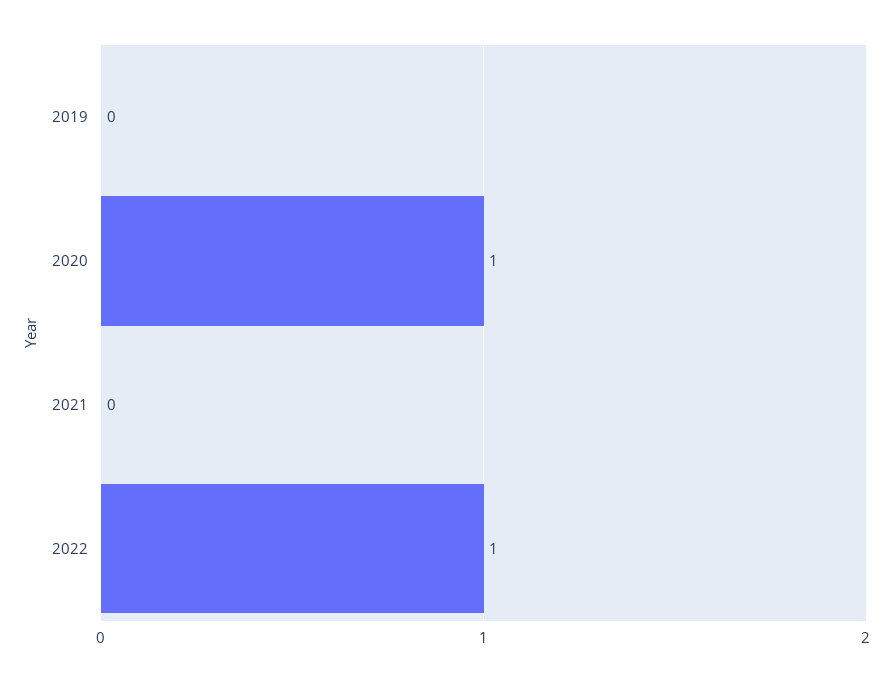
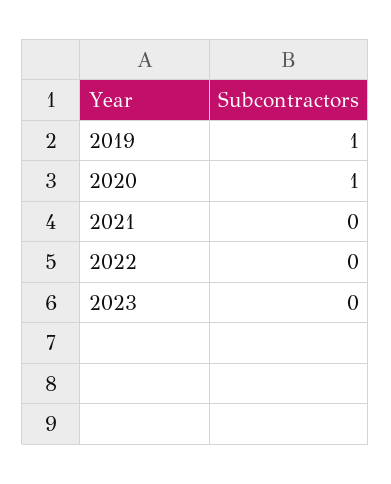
2019: 0 -> 1
2022: 1 -> 0
2023: none -> 0

